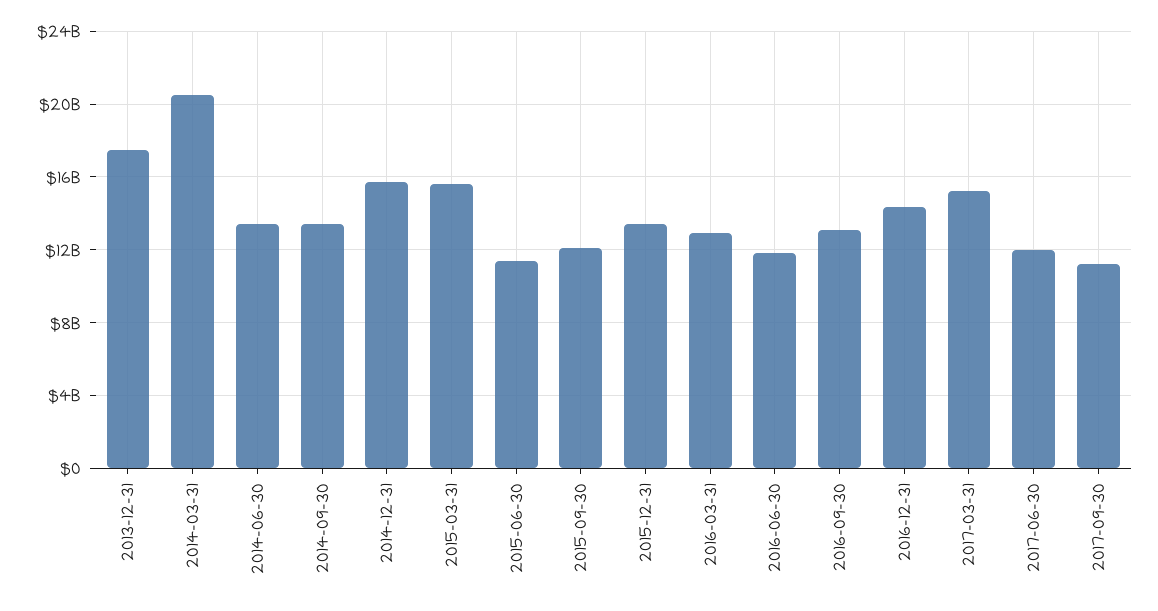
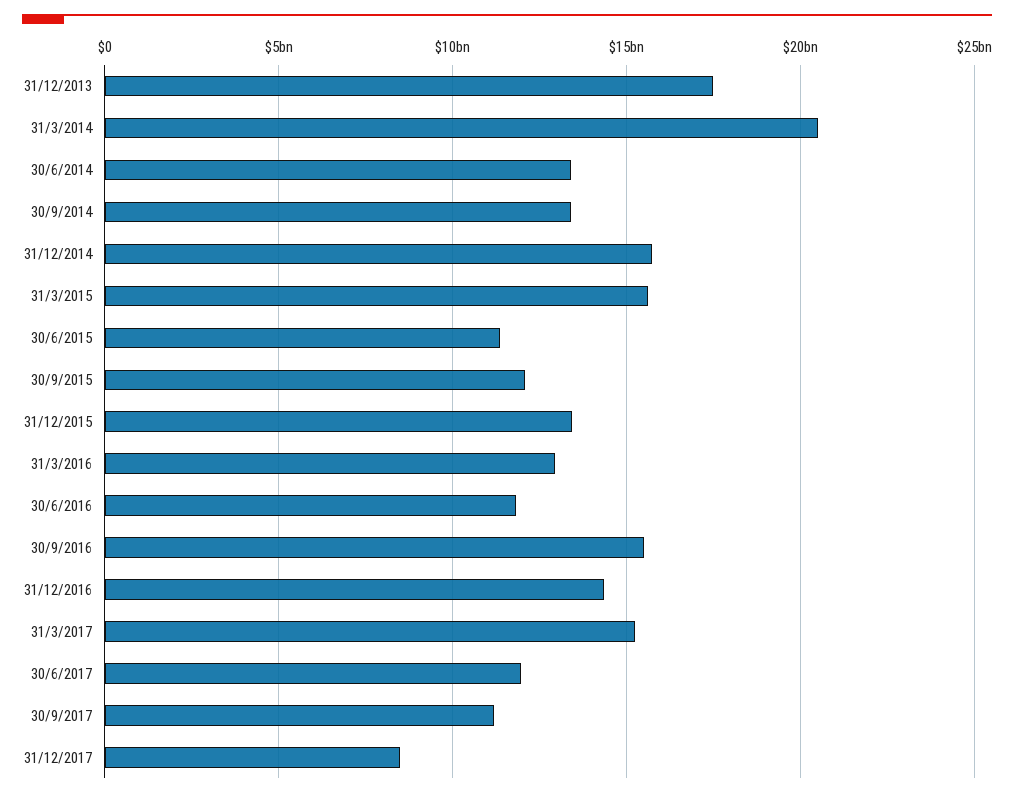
2016-09-30: 13000000000 -> 15500000000
31/12/2017: none -> 8500000000

